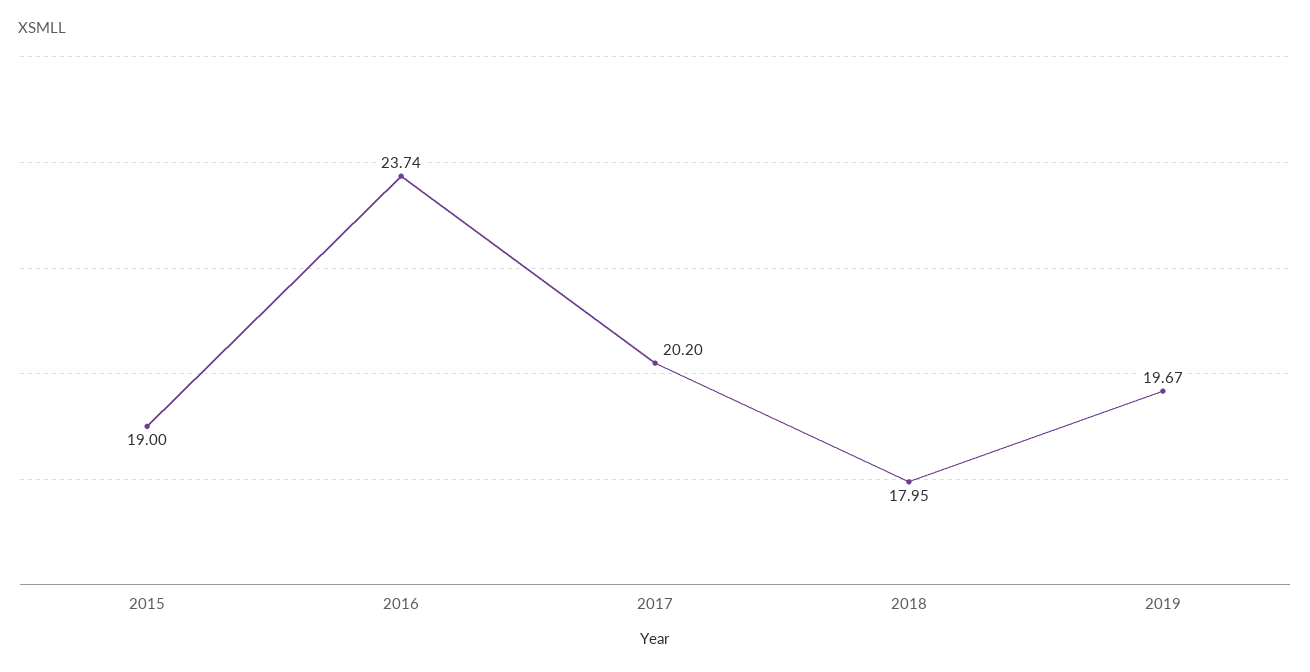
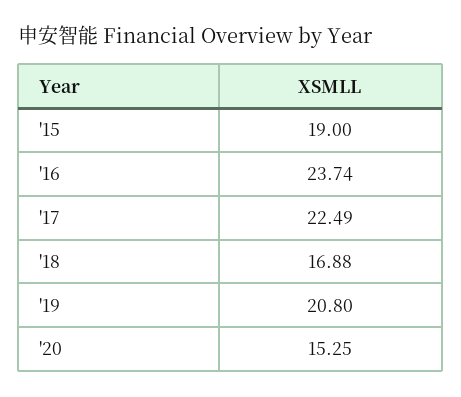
2017: 20.2 -> 22.49
2018: 17.95 -> 16.88
2019: 19.67 -> 20.8
'20: none -> 15.25

